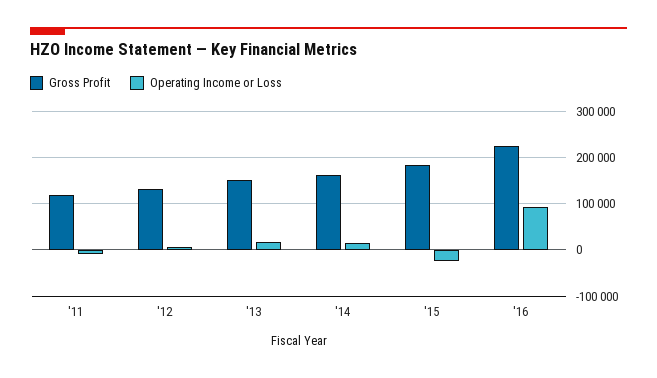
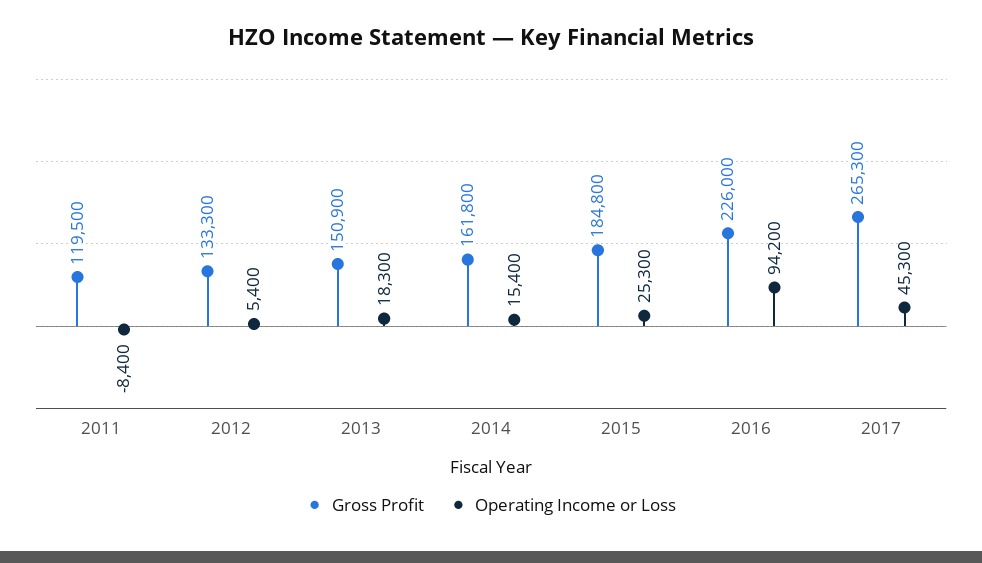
Operating Income or Loss, '15: -20000 -> 25300
Gross Profit, 2017: none -> 265300
Operating Income or Loss, 2017: none -> 45300

